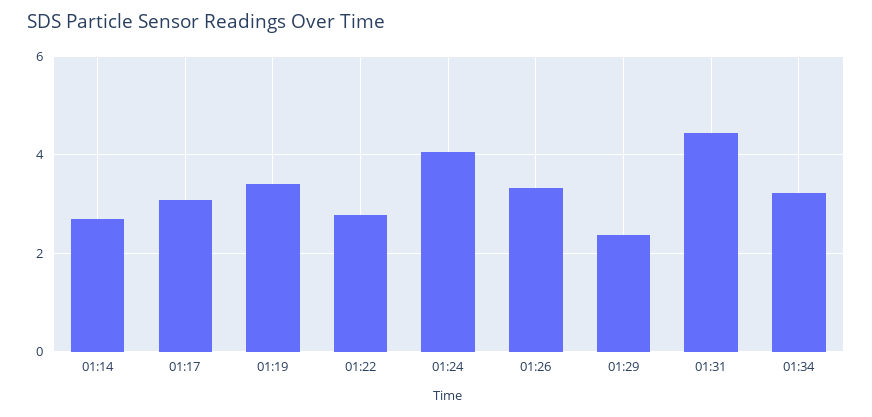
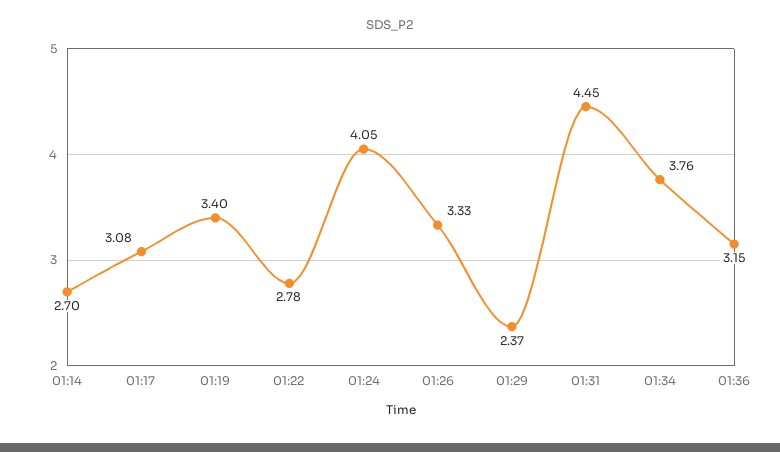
01:34: 3.2 -> 3.76
01:36: none -> 3.15

